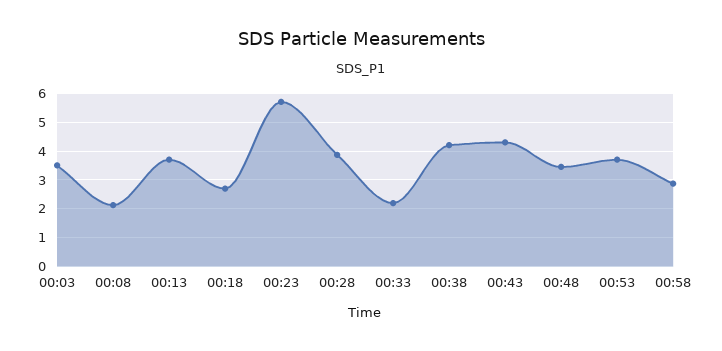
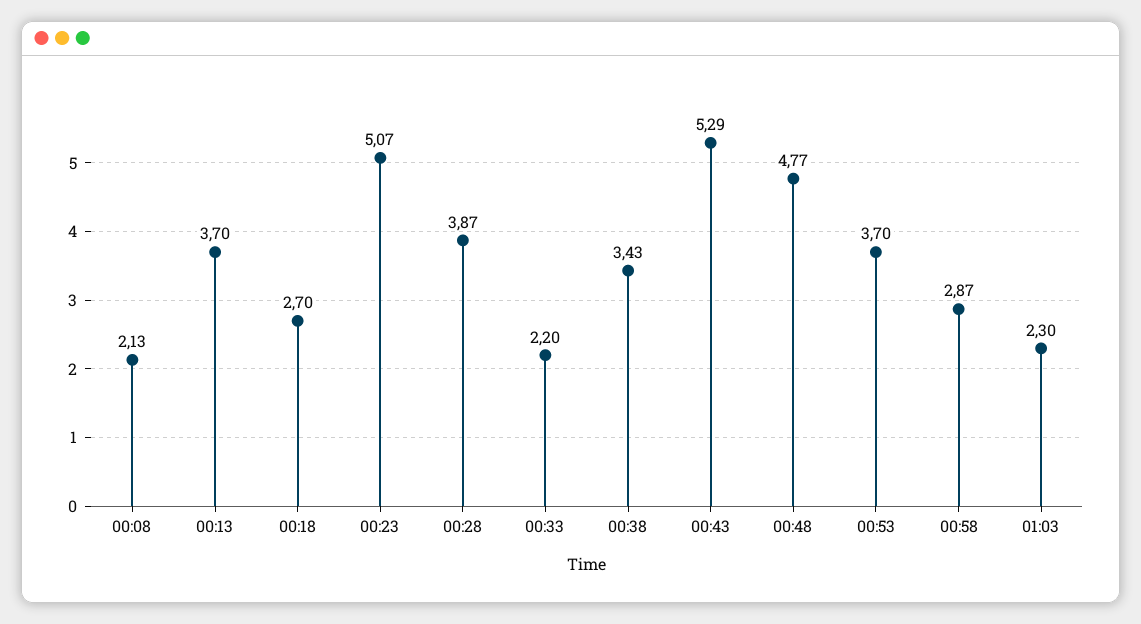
00:03: 3.5 -> none
00:23: 5.75 -> 5.07
00:38: 4.25 -> 3.43
00:43: 4.25 -> 5.29
00:48: 3.5 -> 4.77
01:03: none -> 2.3

